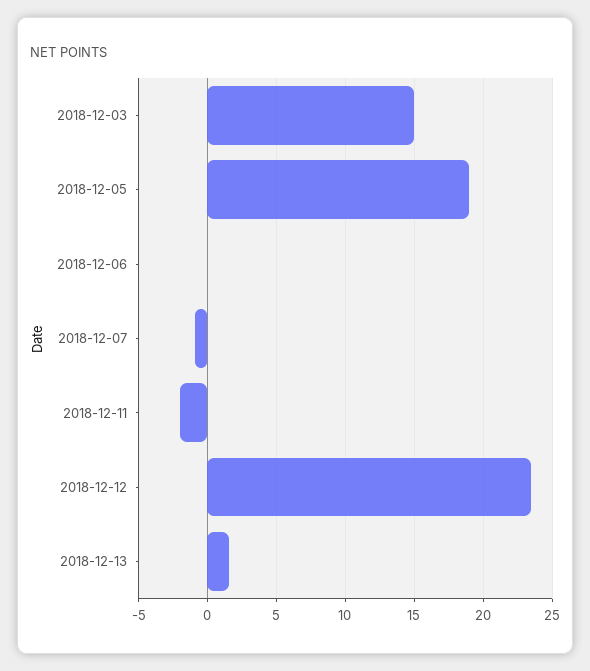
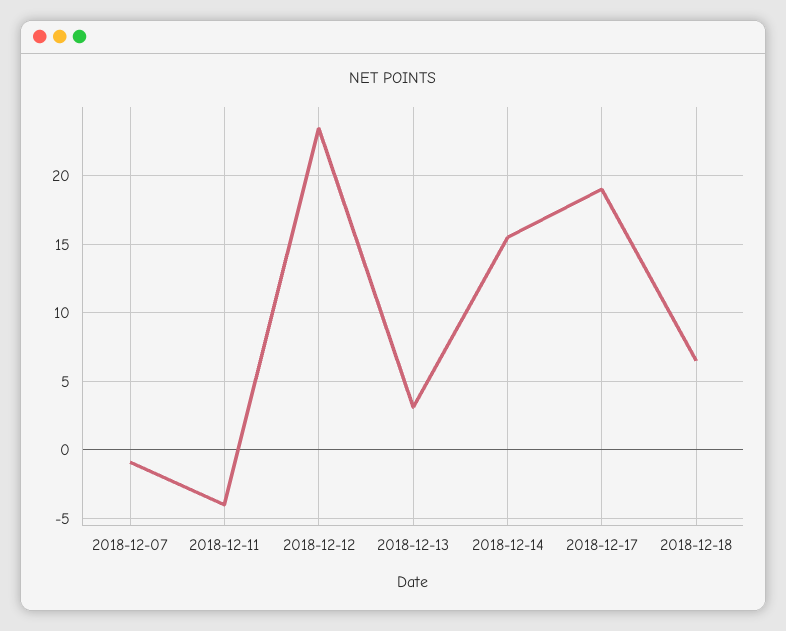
2018-12-03: 15 -> none
2018-12-05: 19 -> none
2018-12-06: 0 -> none
2018-12-11: -2 -> -4
2018-12-13: 1.5 -> 3
2018-12-14: none -> 15.5
2018-12-17: none -> 19
2018-12-18: none -> 6.5

